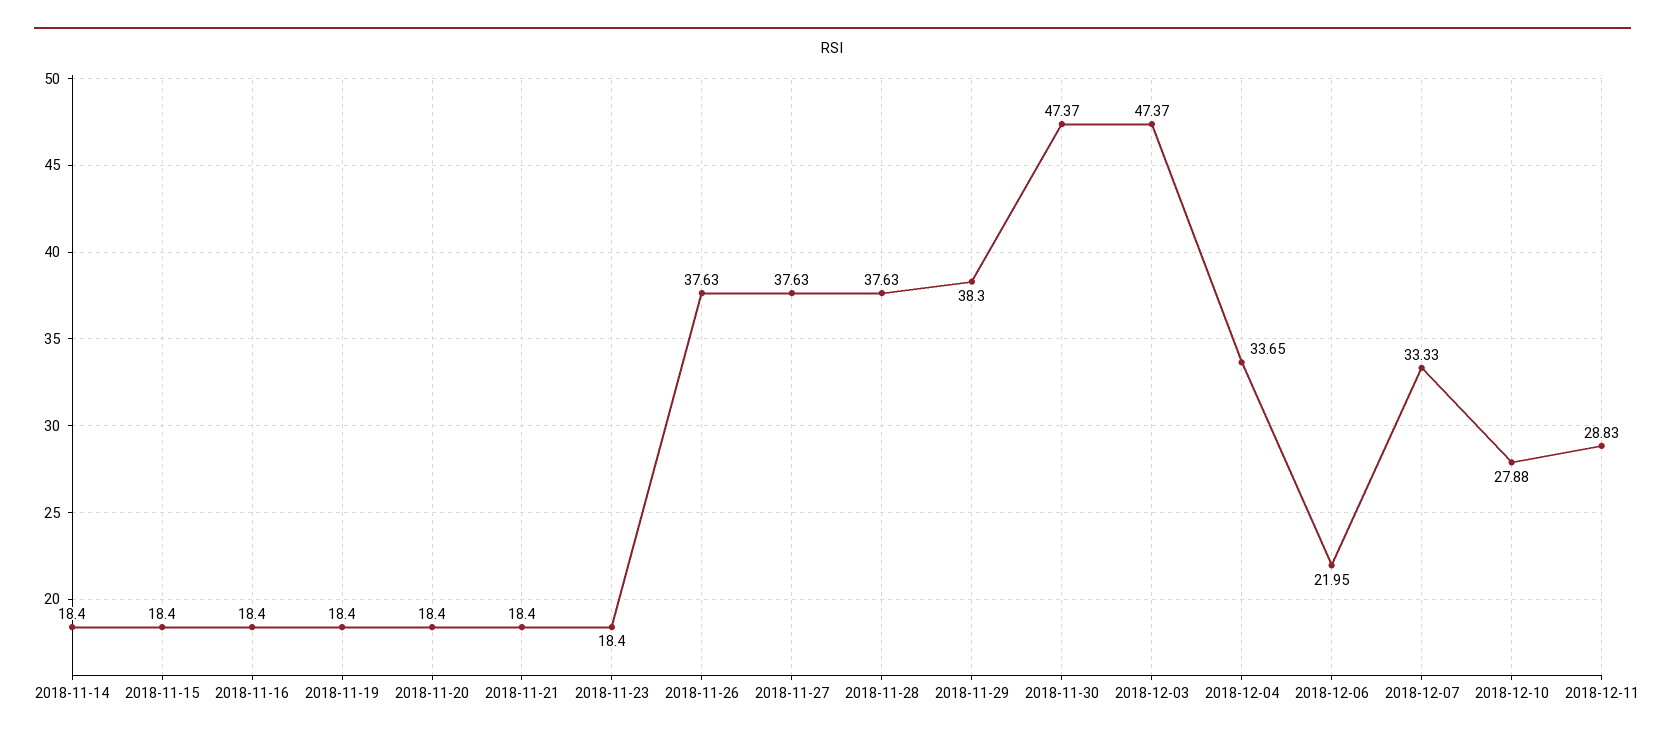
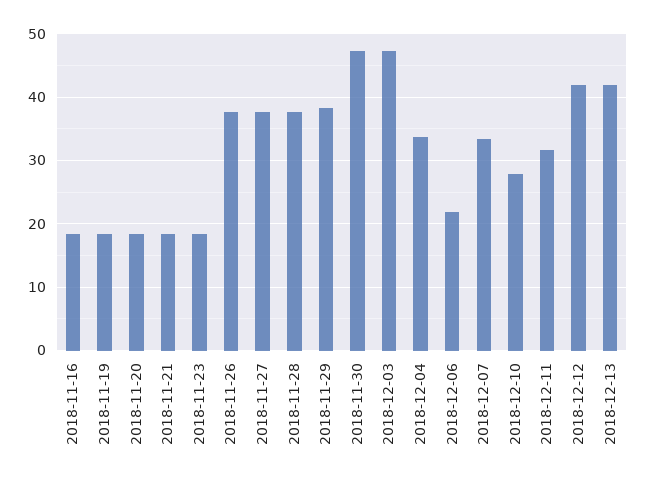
2018-11-14: 18.4 -> none
2018-11-15: 18.4 -> none
2018-12-11: 28.83 -> 32
2018-12-12: none -> 42
2018-12-13: none -> 42

